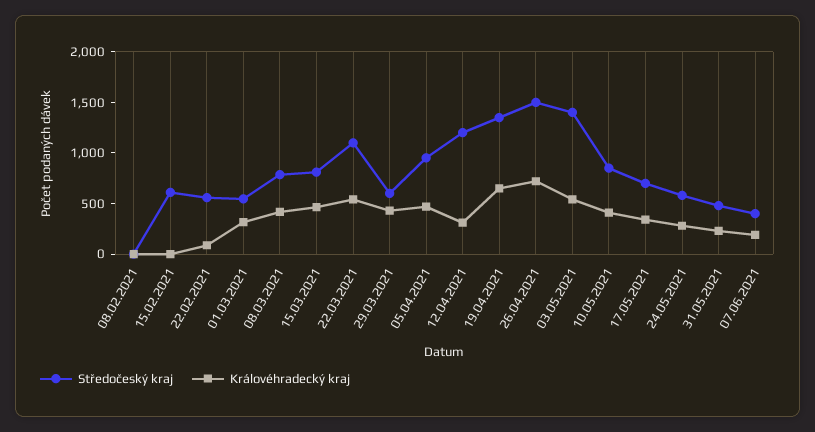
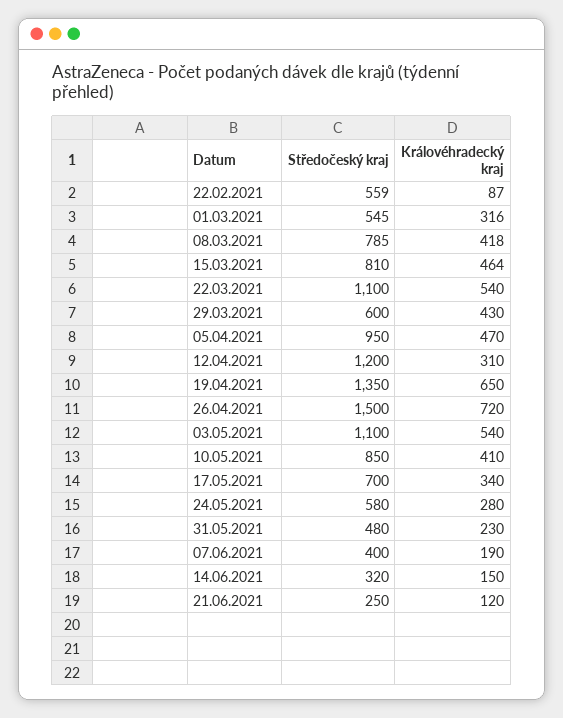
Středočeský kraj, 08.02.2021: 0 -> none
Královéhradecký kraj, 08.02.2021: 0 -> none
Středočeský kraj, 15.02.2021: 600 -> none
Královéhradecký kraj, 15.02.2021: 0 -> none
Středočeský kraj, 03.05.2021: 1400 -> 1100
Středočeský kraj, 14.06.2021: none -> 320
Královéhradecký kraj, 14.06.2021: none -> 150
Středočeský kraj, 21.06.2021: none -> 250
Královéhradecký kraj, 21.06.2021: none -> 120

